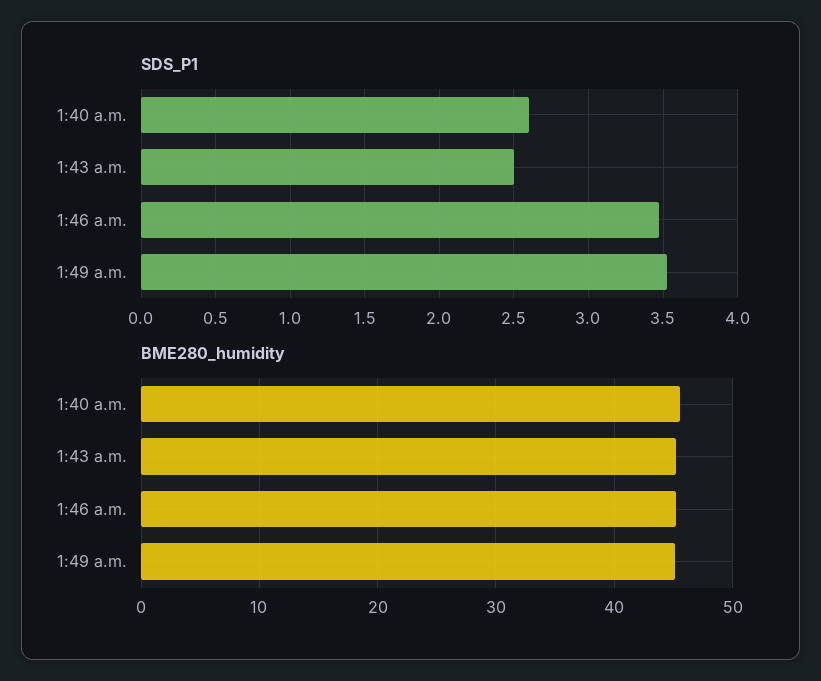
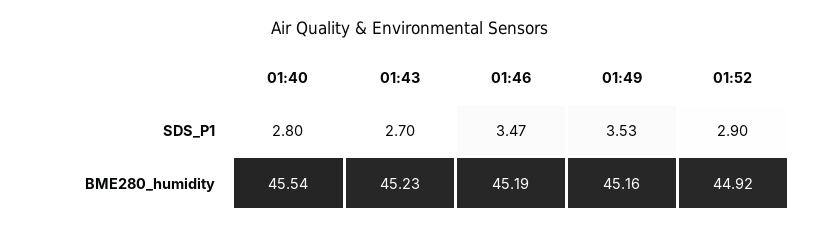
SDS_P1, 1:40 a.m.: 2.6 -> 2.8
SDS_P1, 1:43 a.m.: 2.5 -> 2.7
SDS_P1, 01:52: none -> 2.9
BME280_humidity, 01:52: none -> 44.92

